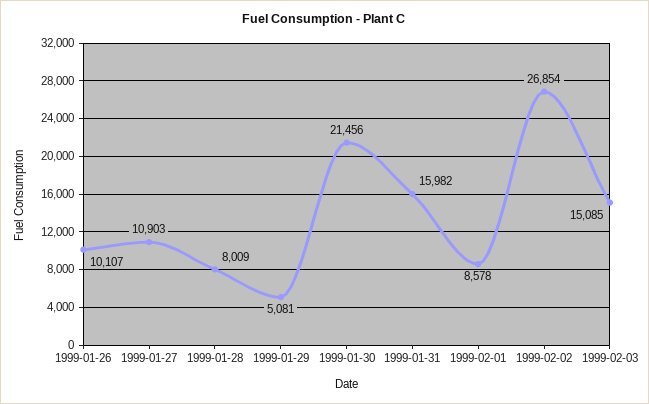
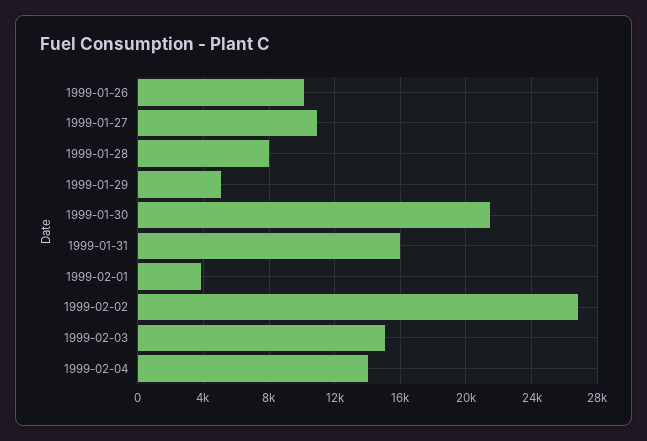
1999-02-01: 8578 -> 4000
1999-02-04: none -> 14000

